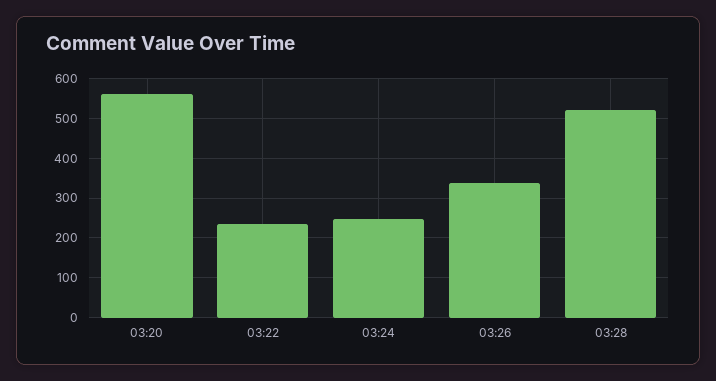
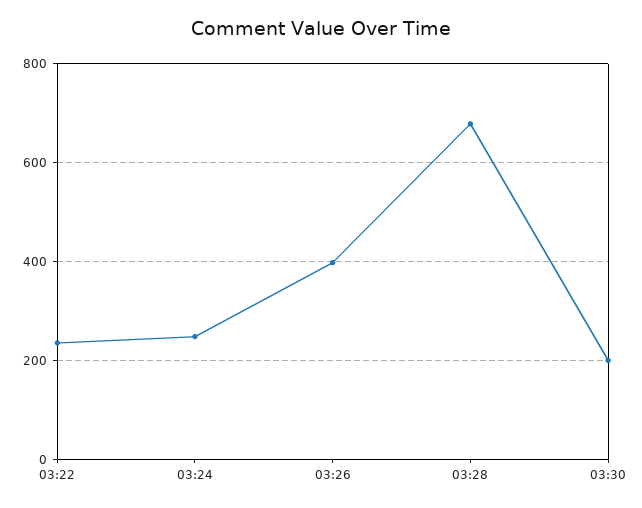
03:20: 560 -> none
03:26: 340 -> 400
03:28: 520 -> 680
03:30: none -> 200

